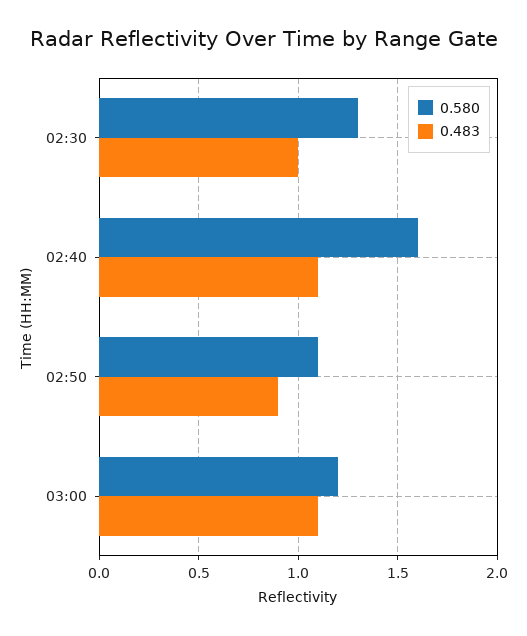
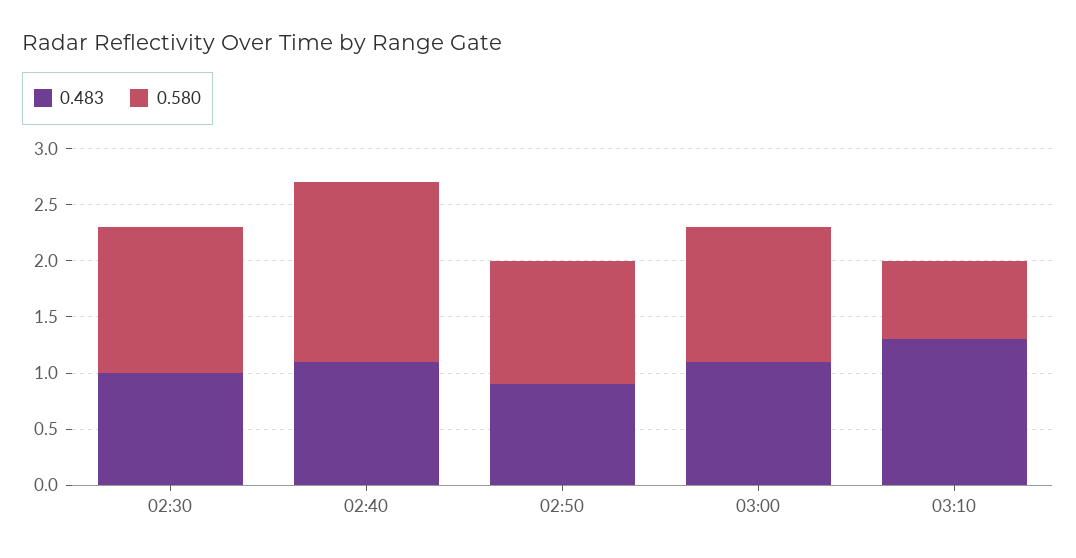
0.483, 03:10: none -> 1.3
0.580, 03:10: none -> 0.7

